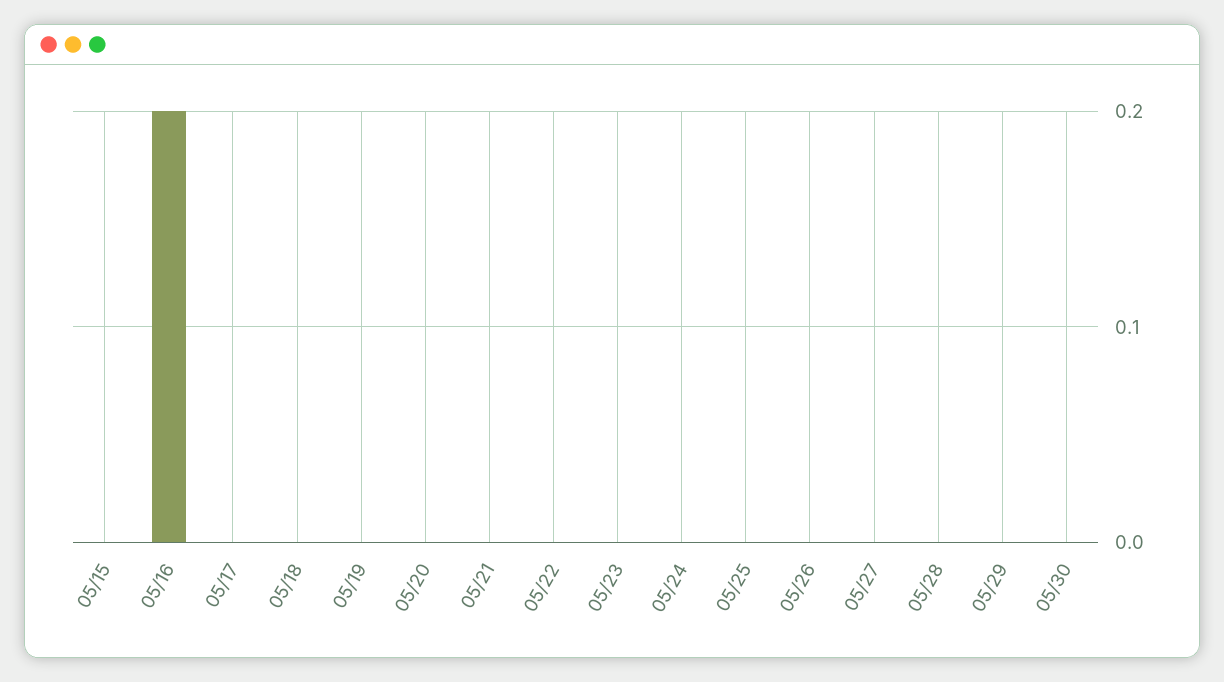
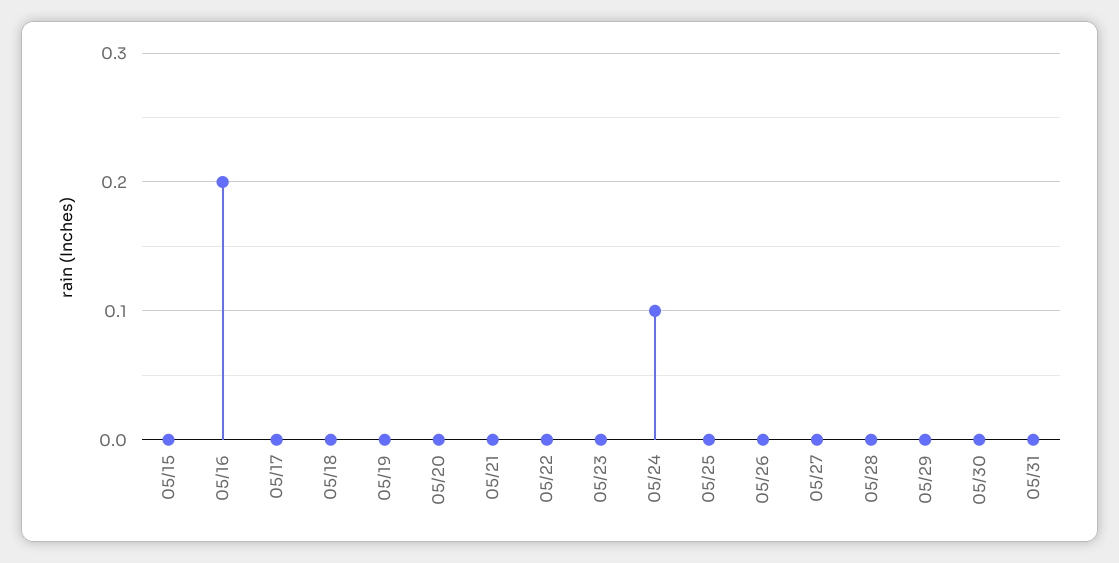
05/24: 0 -> 0.1
05/31: none -> 0

